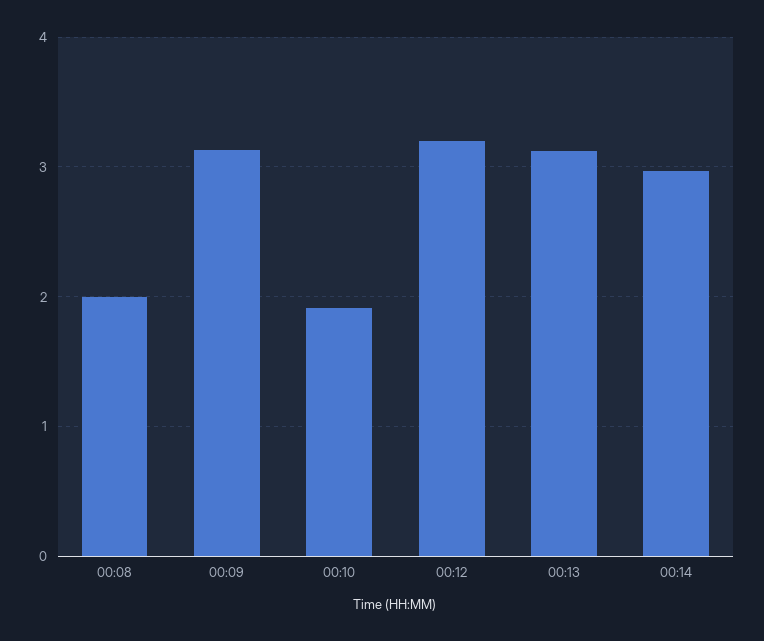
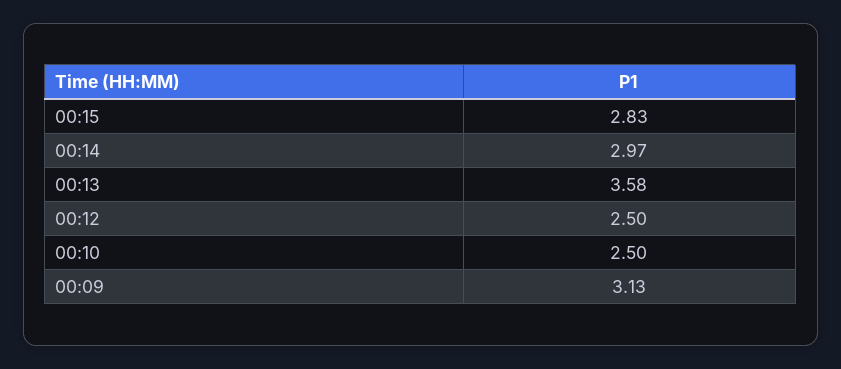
00:08: 2 -> none
00:10: 1.9 -> 2.5
00:12: 3.2 -> 2.5
00:13: 3.1 -> 3.58
00:15: none -> 2.83

